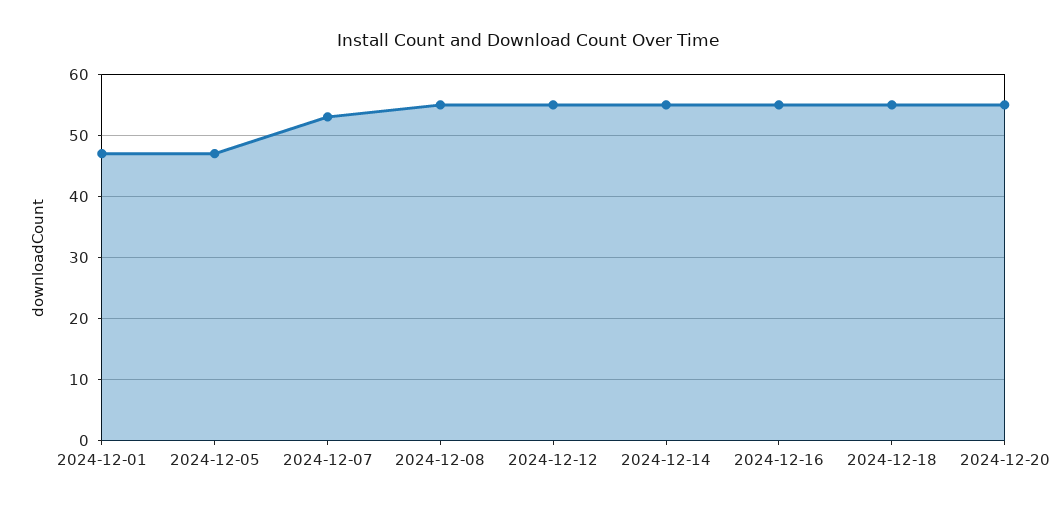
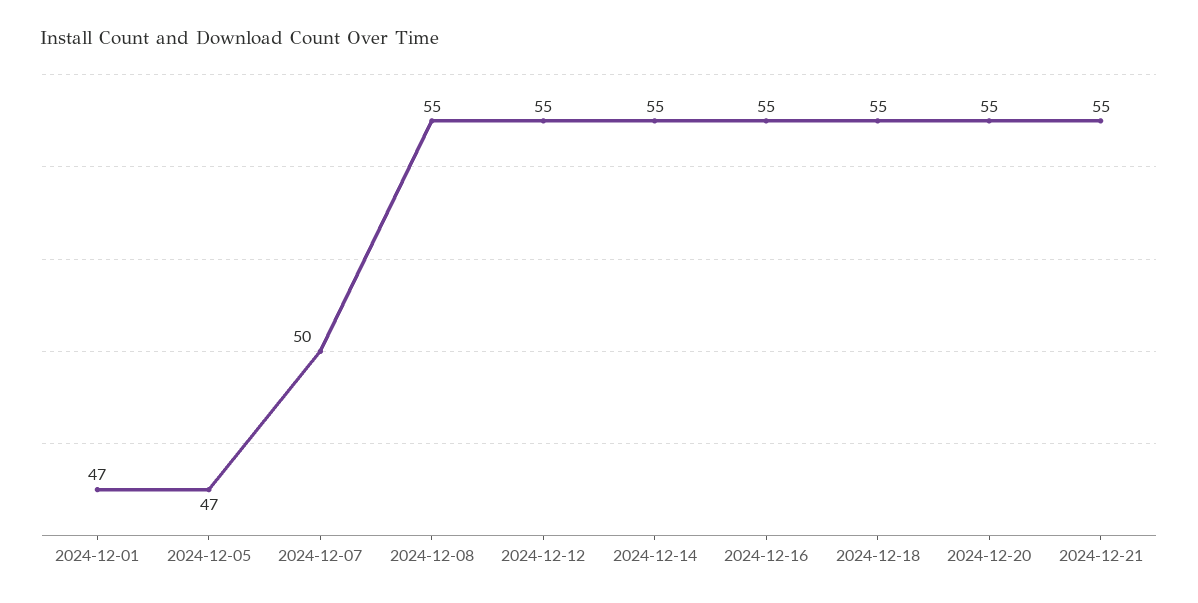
2024-12-07: 53 -> 50
2024-12-21: none -> 55

